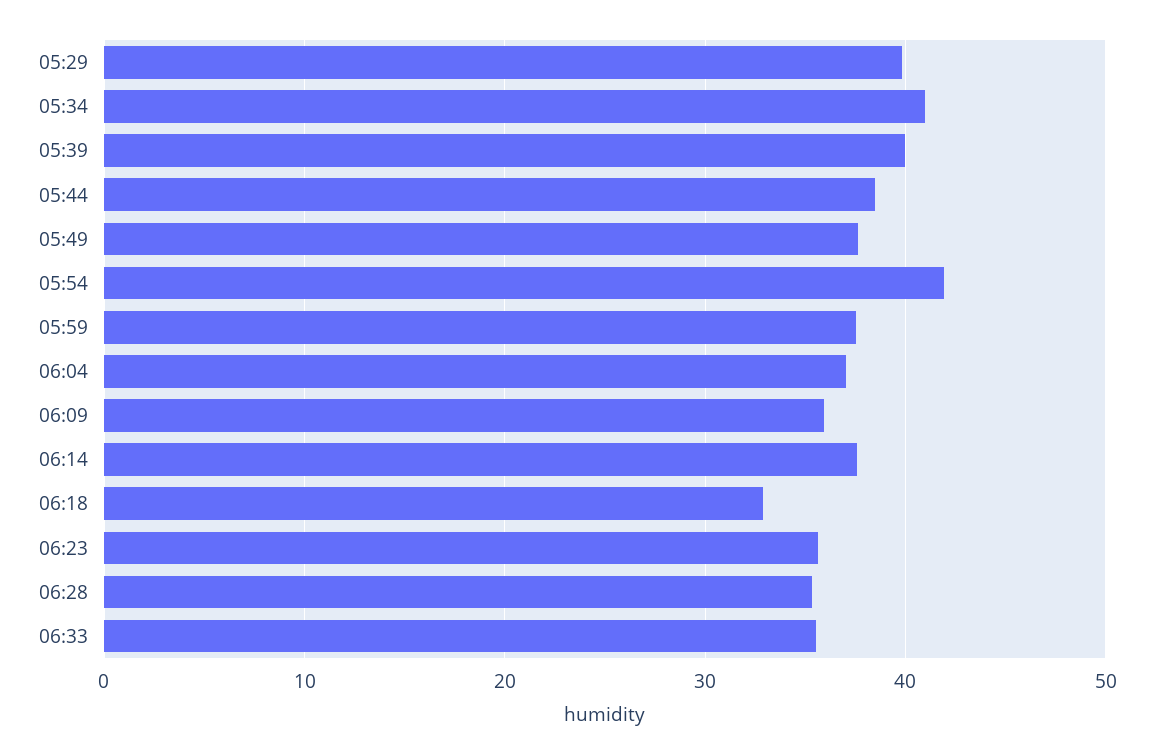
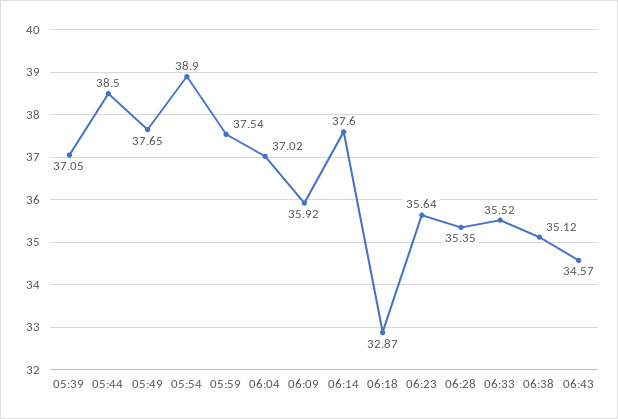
05:29: 40 -> none
05:34: 41 -> none
05:39: 40 -> 37.05
05:54: 42 -> 38.9
06:38: none -> 35.12
06:43: none -> 34.57

